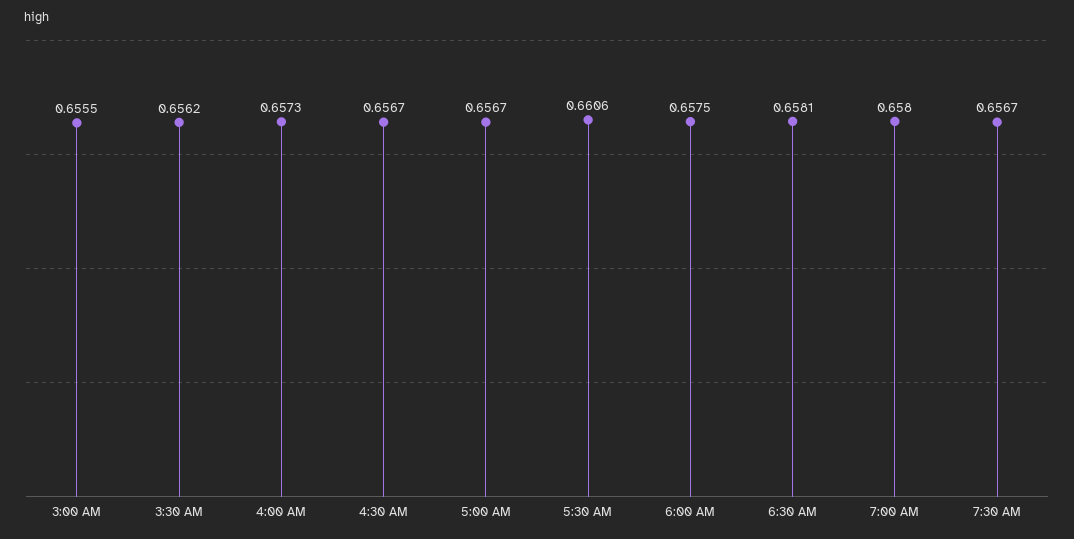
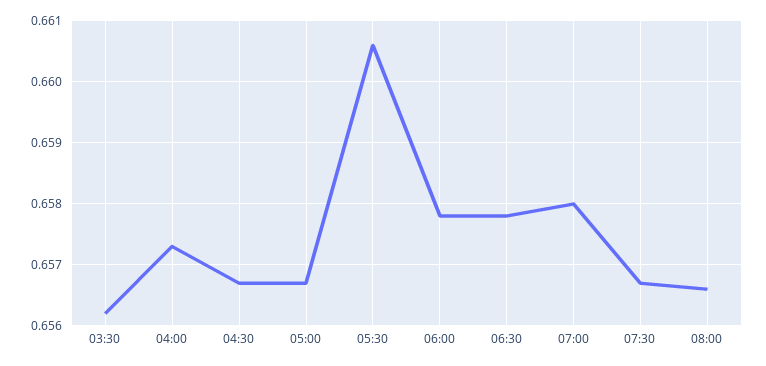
3:00 AM: 0.6555 -> none
6:00 AM: 0.6575 -> 0.6578
6:30 AM: 0.6581 -> 0.6578
08:00: none -> 0.6566

